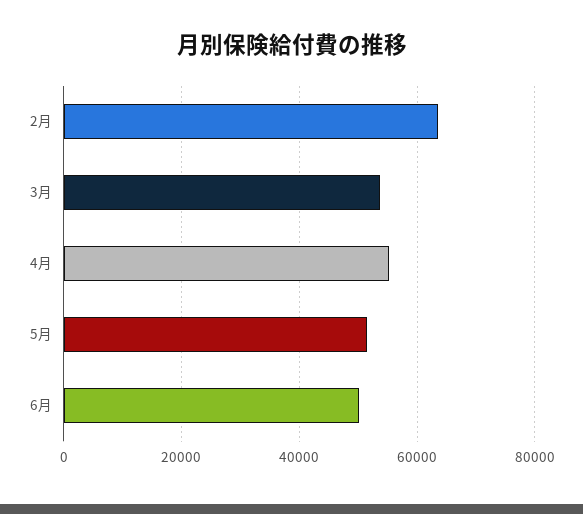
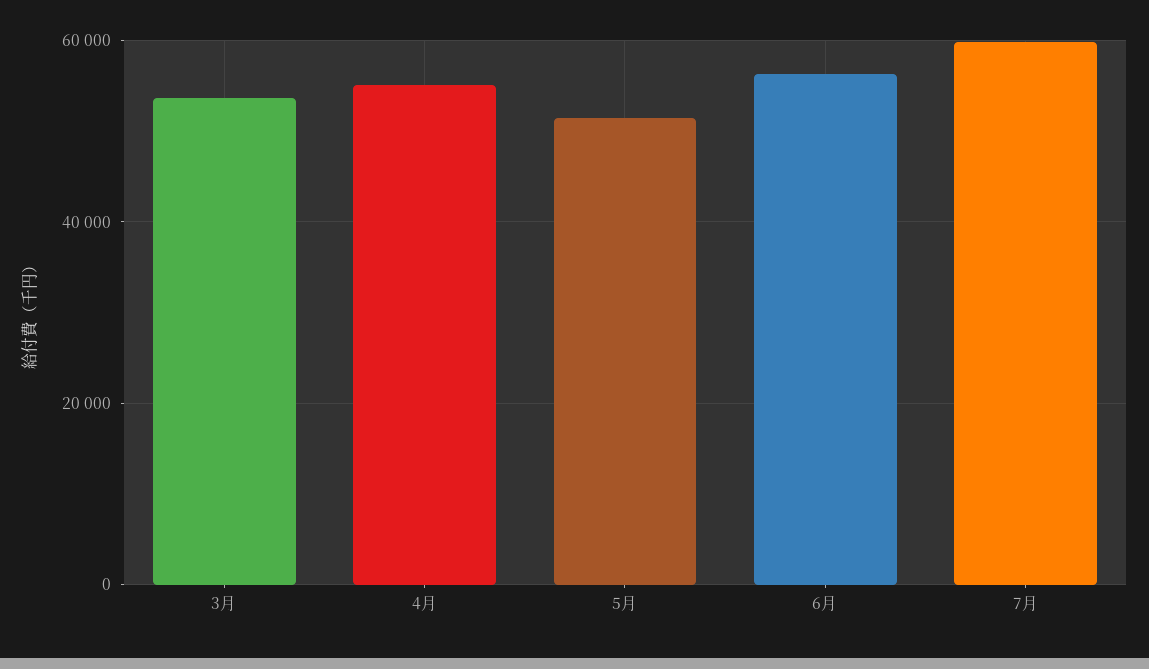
2月: 64000 -> none
6月: 50000 -> 56000
7月: none -> 60000

